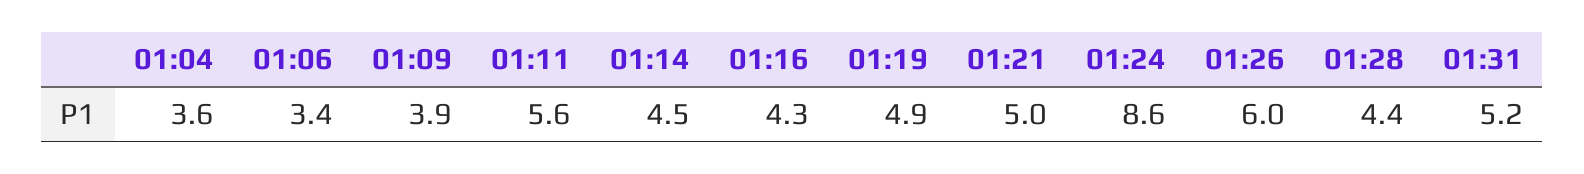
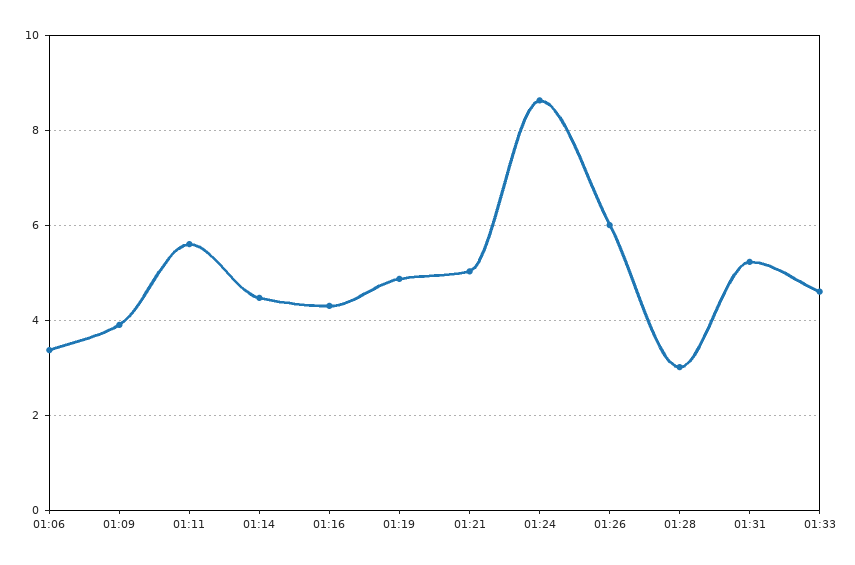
01:04: 3.6 -> none
01:28: 4.4 -> 3
01:33: none -> 4.6

